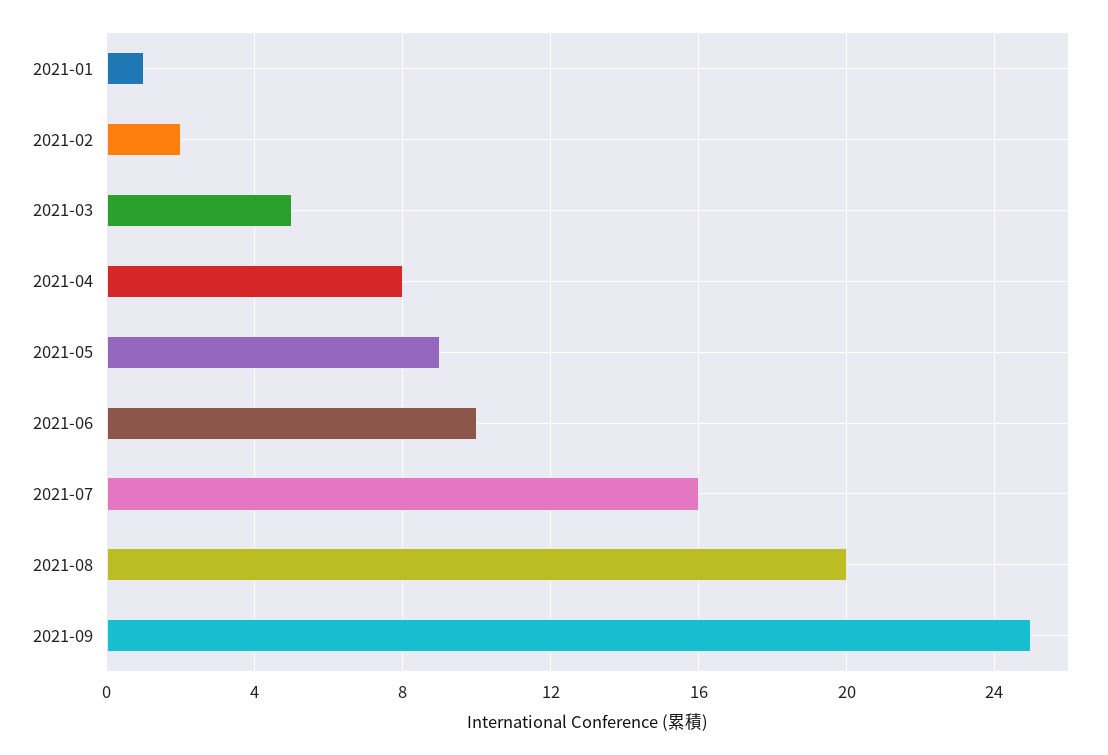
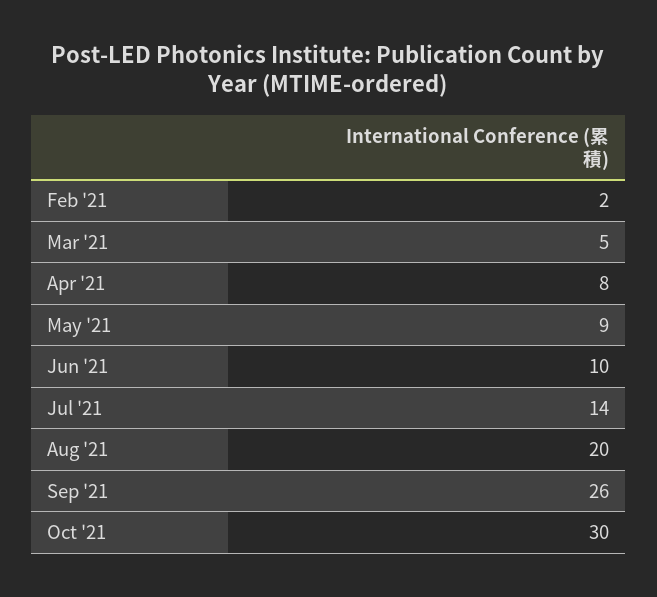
2021-01: 1 -> none
2021-07: 16 -> 14
2021-09: 25 -> 26
Oct '21: none -> 30

